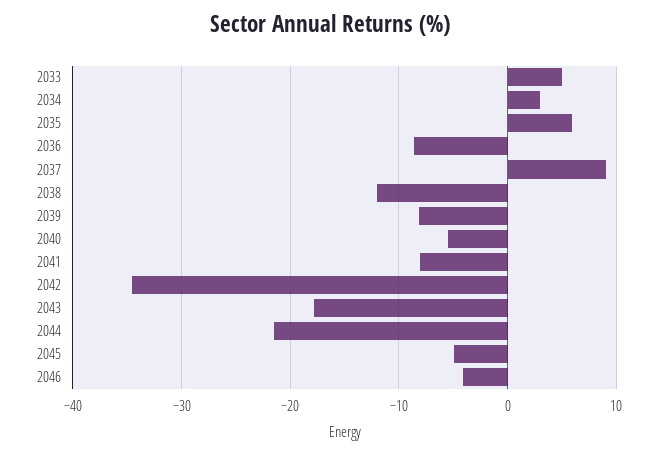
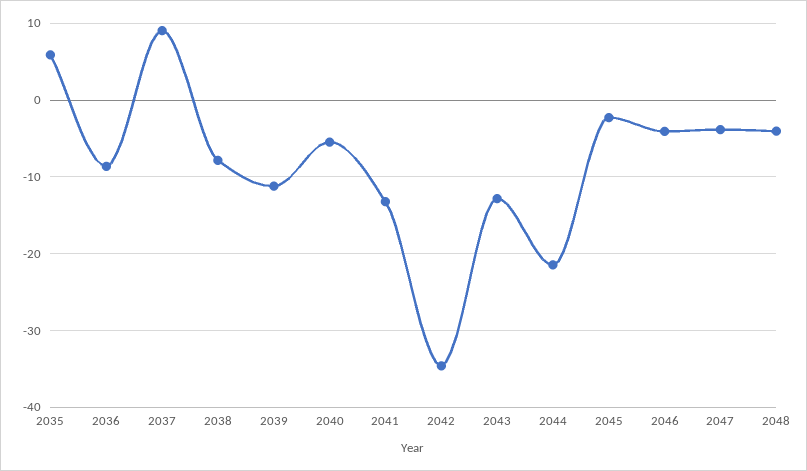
2033: 5 -> none
2034: 3 -> none
2038: -12 -> -8
2039: -8 -> -11
2041: -8 -> -13
2043: -18 -> -13
2045: -5 -> -2
2047: none -> -4
2048: none -> -4

